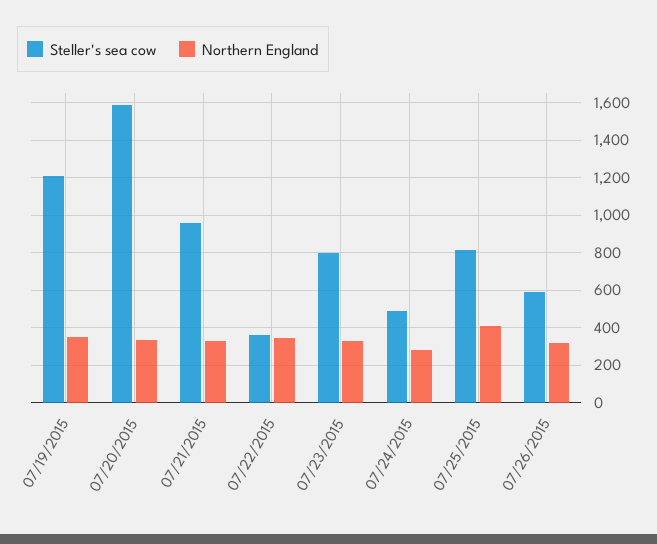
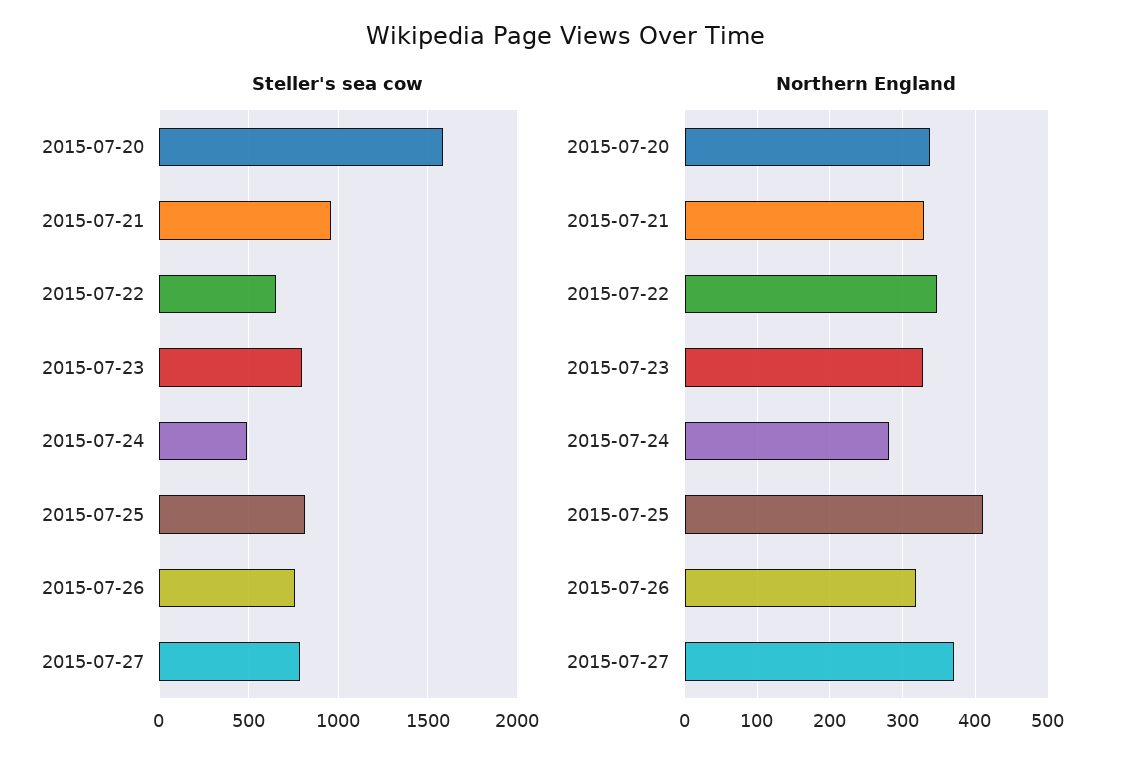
Steller's sea cow, 07/19/2015: 1200 -> none
Northern England, 07/19/2015: 350 -> none
Steller's sea cow, 07/22/2015: 350 -> 650
Steller's sea cow, 07/26/2015: 600 -> 750
Steller's sea cow, 2015-07-27: none -> 800
Northern England, 2015-07-27: none -> 370

